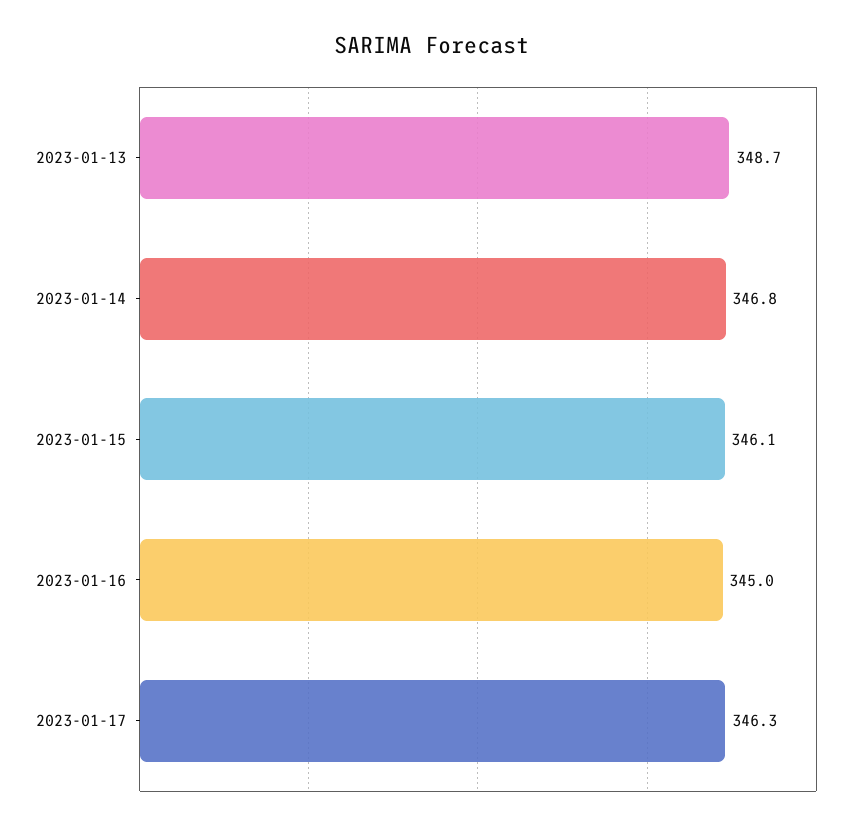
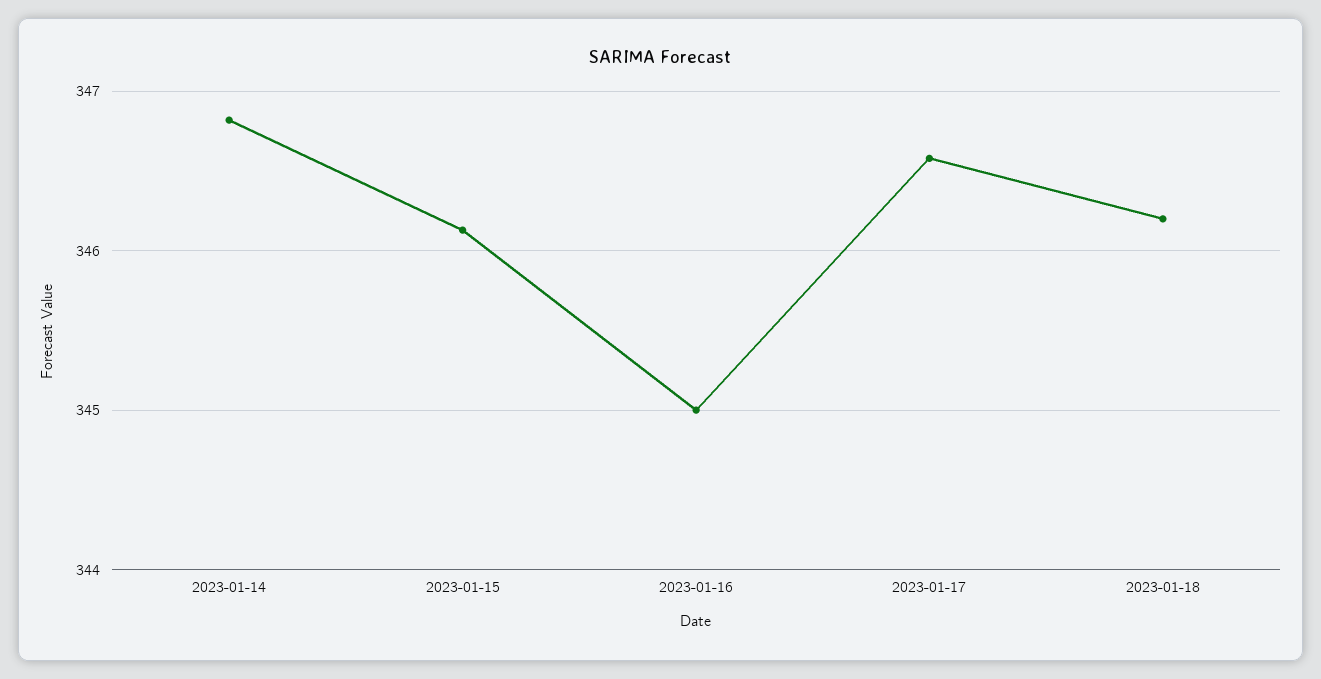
2023-01-13: 348.7 -> none
2023-01-17: 346.3 -> 346.6
2023-01-18: none -> 346.2

